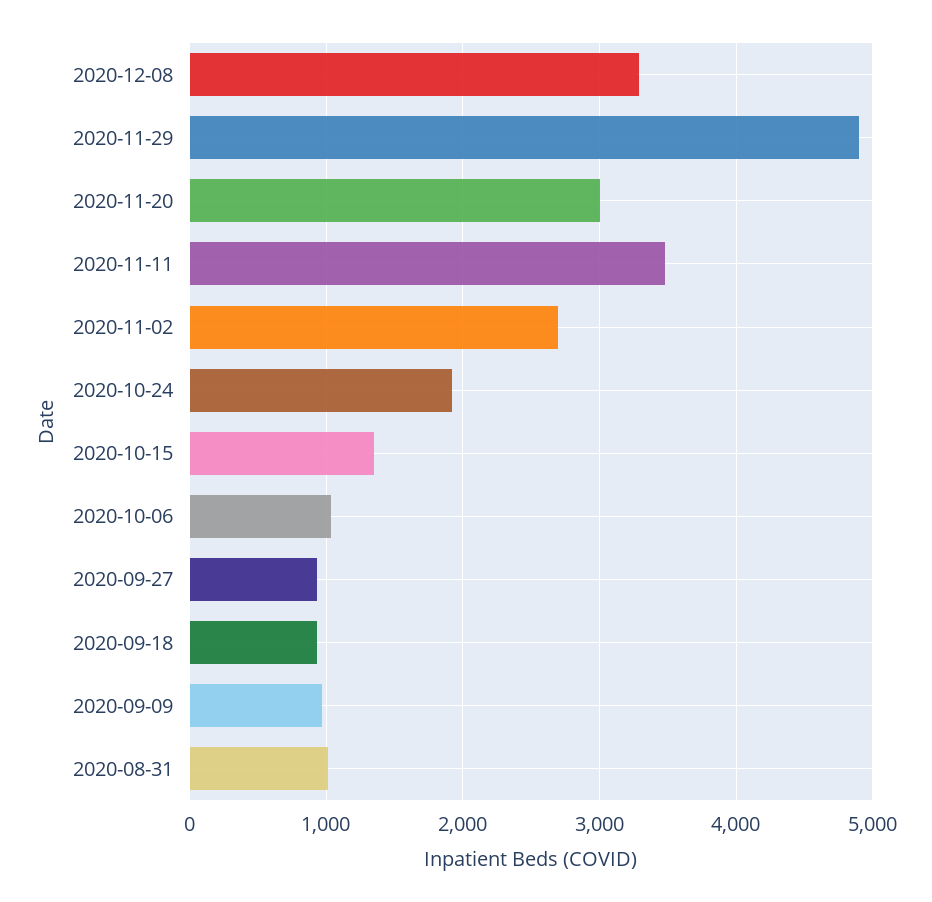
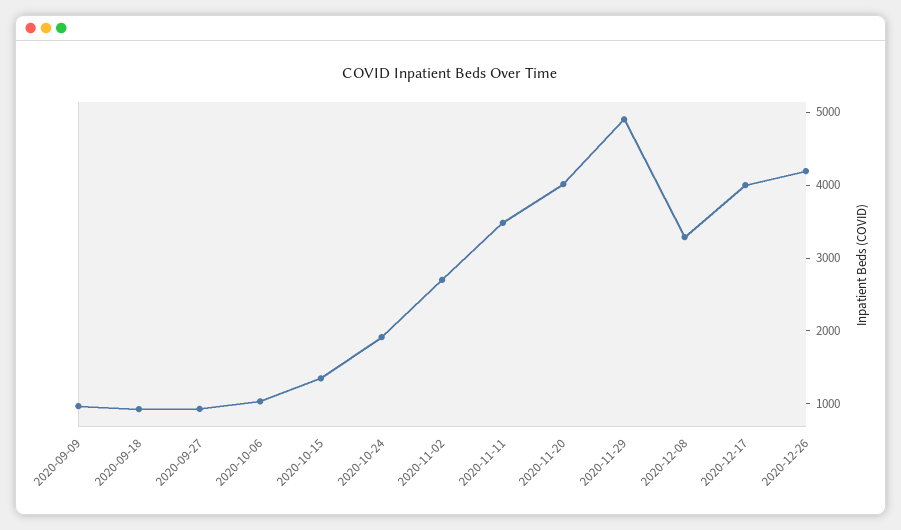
2020-11-20: 3000 -> 4000
2020-08-31: 1000 -> none
2020-12-17: none -> 4000
2020-12-26: none -> 4200

